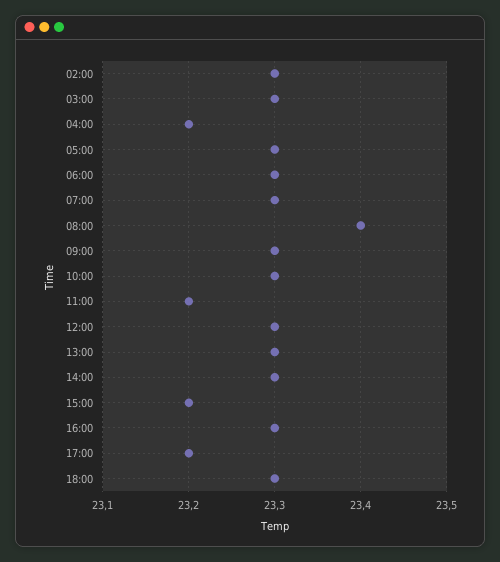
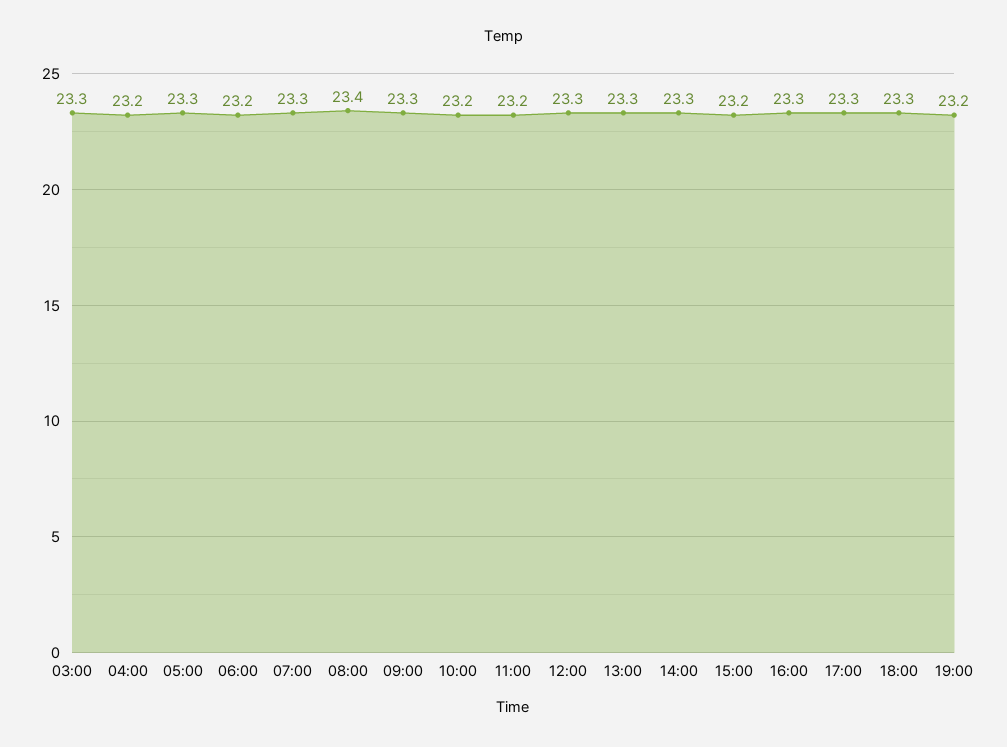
02:00: 23.3 -> none
06:00: 23.3 -> 23.2
10:00: 23.3 -> 23.2
17:00: 23.2 -> 23.3
19:00: none -> 23.2

